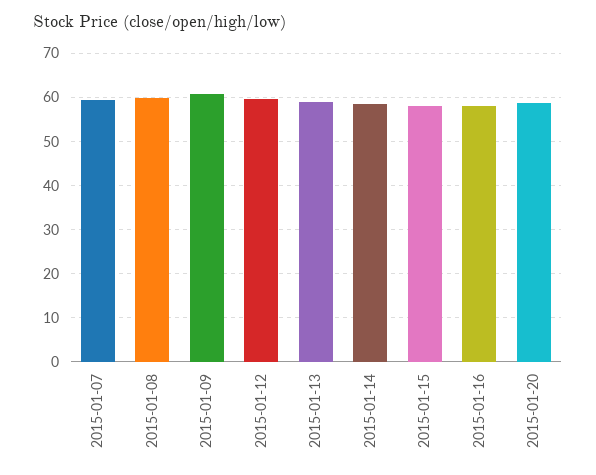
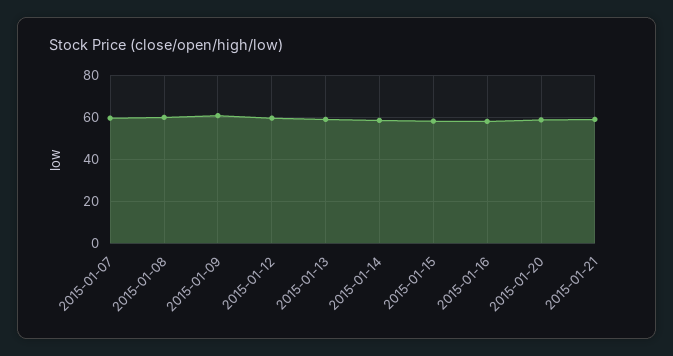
2015-01-21: none -> 60

